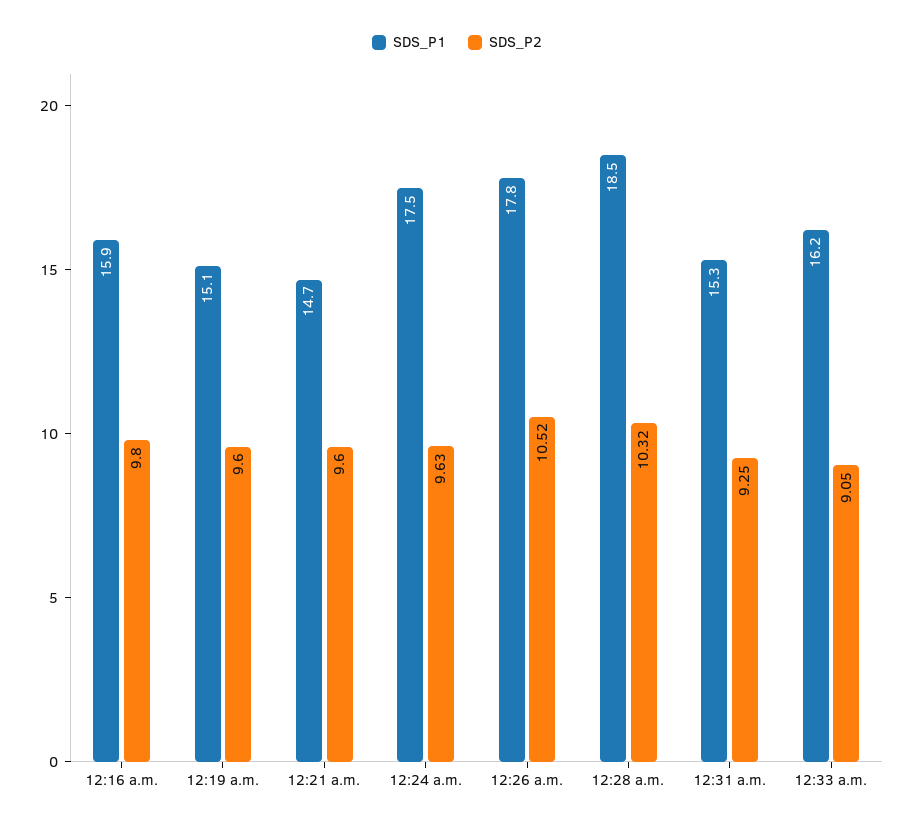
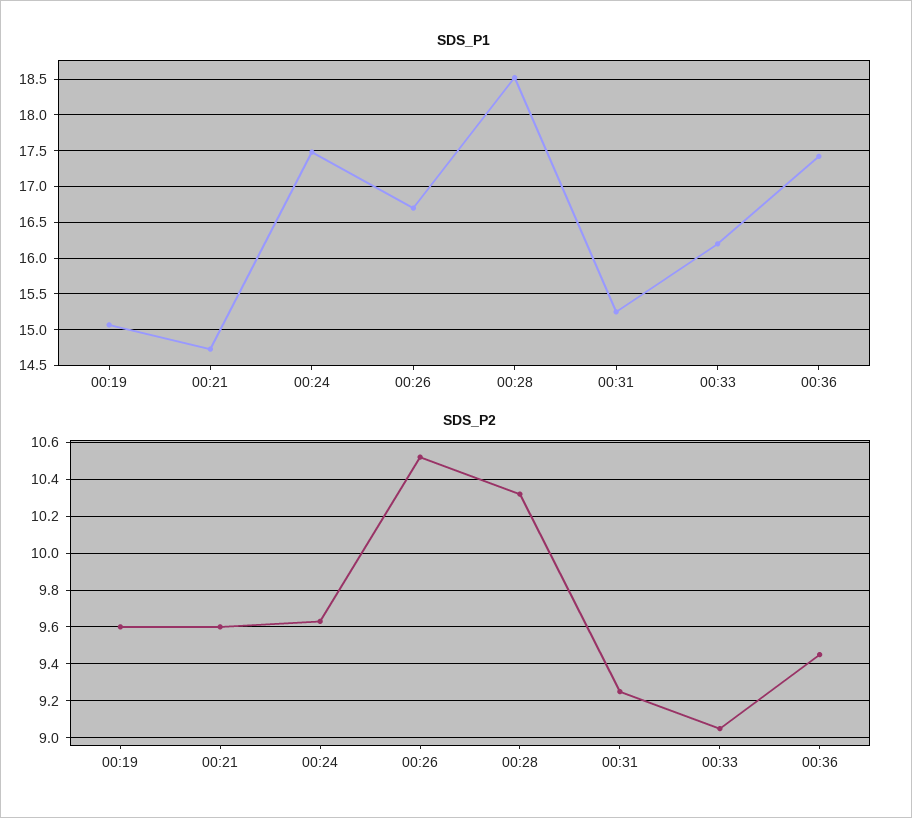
SDS_P1, 12:16 a.m.: 15.9 -> none
SDS_P2, 12:16 a.m.: 9.8 -> none
SDS_P1, 12:26 a.m.: 17.8 -> 16.7
SDS_P1, 00:36: none -> 17.4
SDS_P2, 00:36: none -> 9.45

